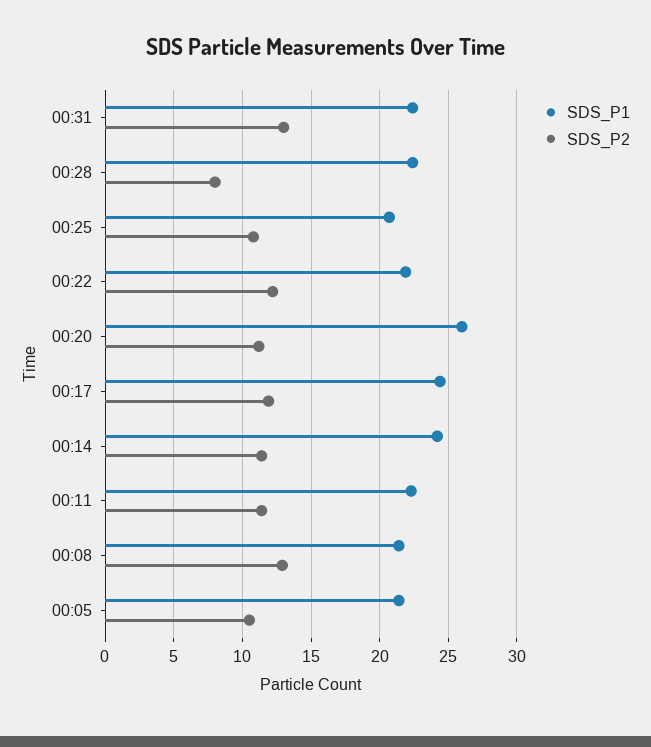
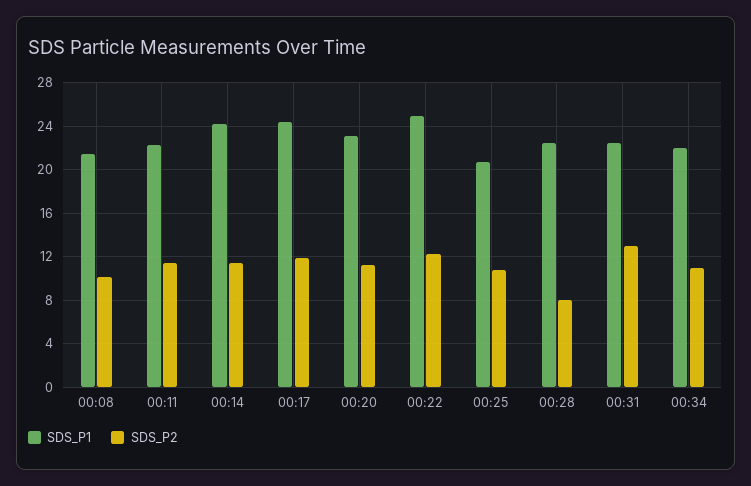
SDS_P1, 00:22: 22 -> 25
SDS_P1, 00:20: 26 -> 23
SDS_P2, 00:08: 13 -> 10
SDS_P1, 00:05: 21.5 -> none
SDS_P2, 00:05: 10.5 -> none
SDS_P1, 00:34: none -> 22
SDS_P2, 00:34: none -> 11

